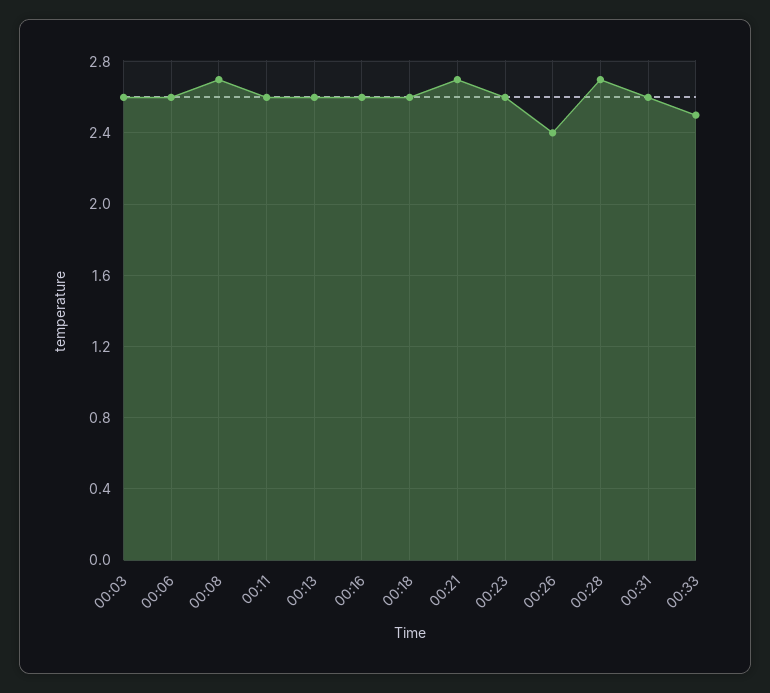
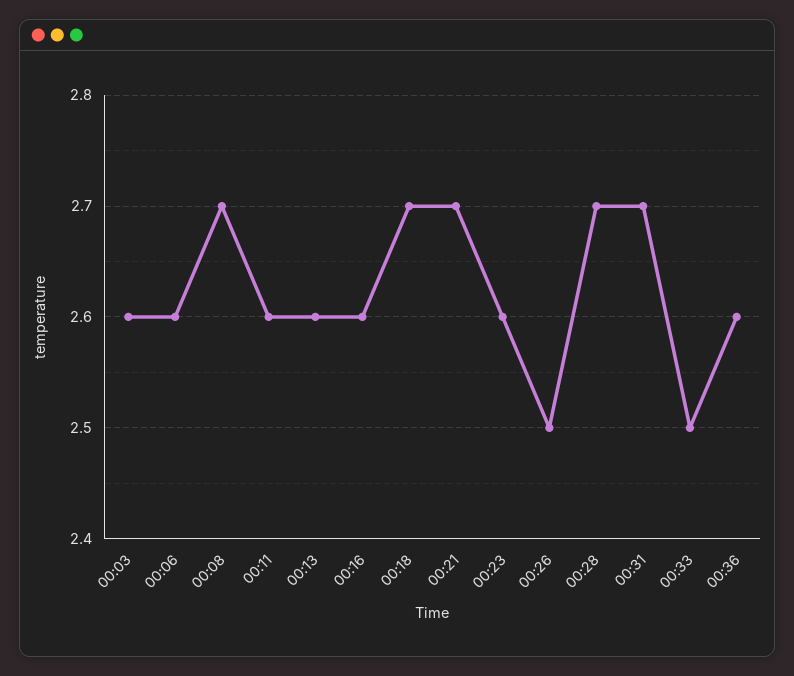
00:18: 2.6 -> 2.7
00:26: 2.4 -> 2.5
00:31: 2.6 -> 2.7
00:36: none -> 2.6

